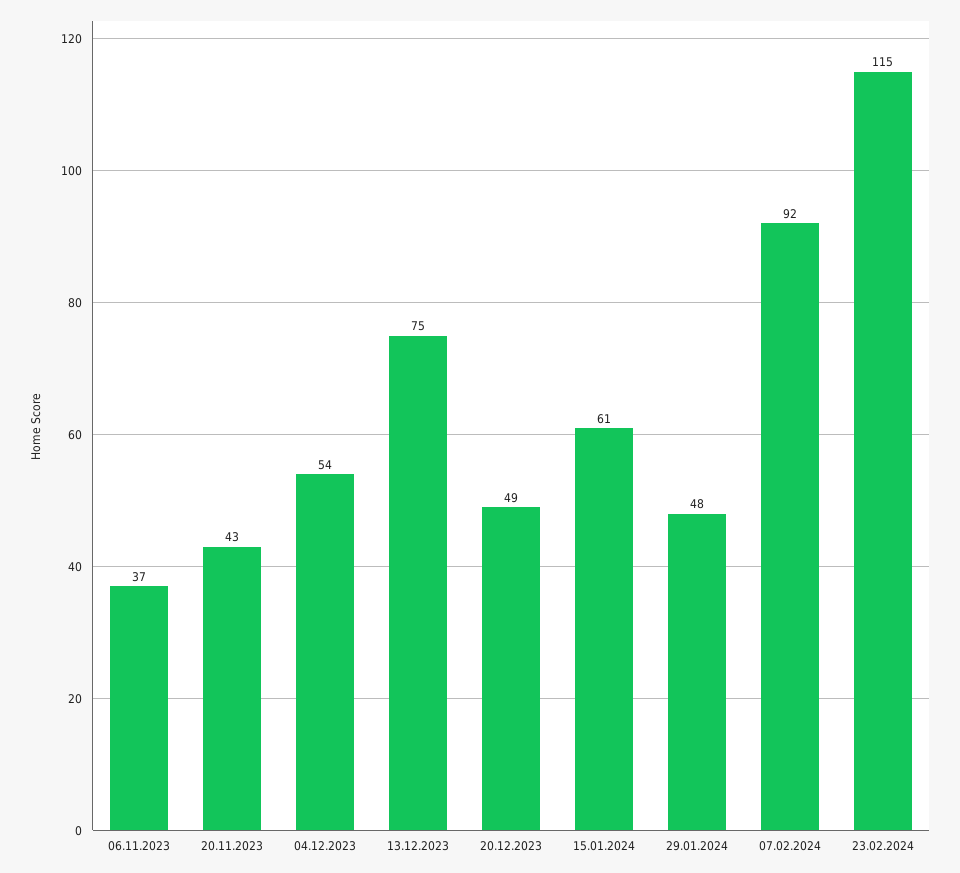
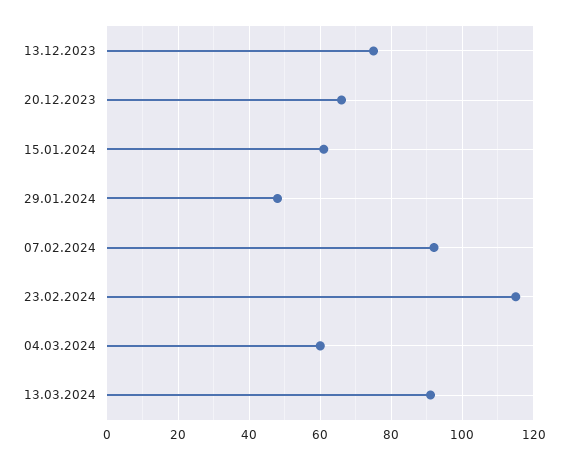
06.11.2023: 37 -> none
20.11.2023: 43 -> none
04.12.2023: 54 -> none
20.12.2023: 49 -> 65
04.03.2024: none -> 60
13.03.2024: none -> 90

